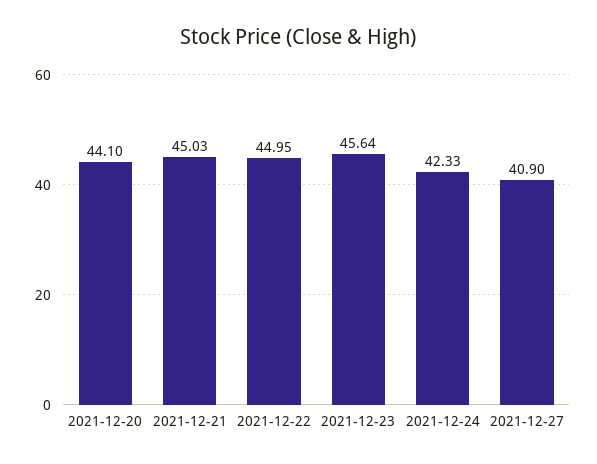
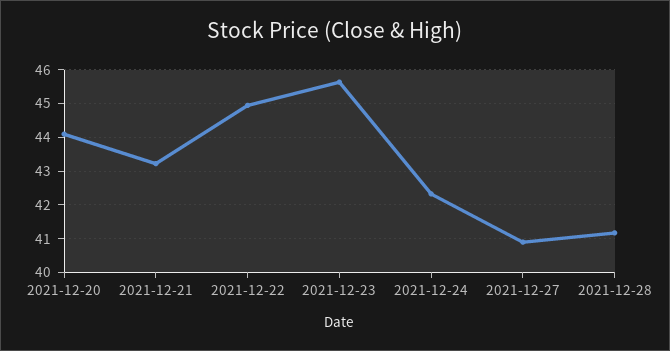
2021-12-21: 45.03 -> 43.2
2021-12-28: none -> 41.2

